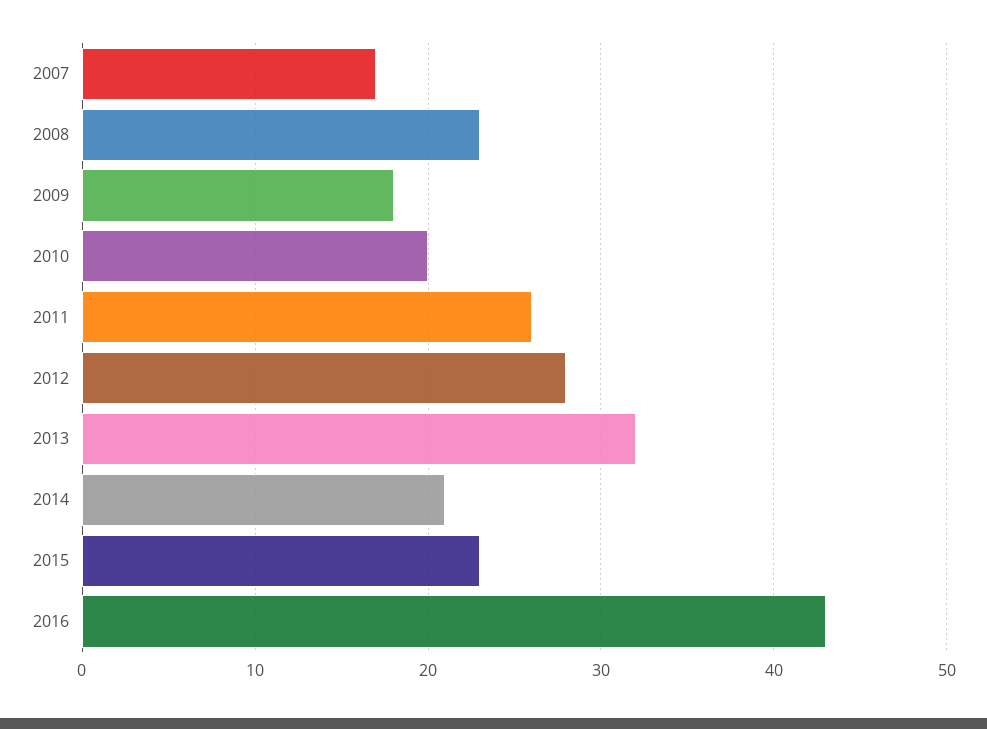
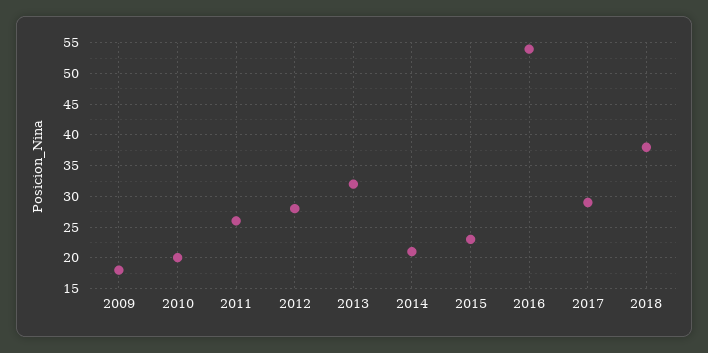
2007: 17 -> none
2008: 23 -> none
2016: 43 -> 54
2017: none -> 29
2018: none -> 38

